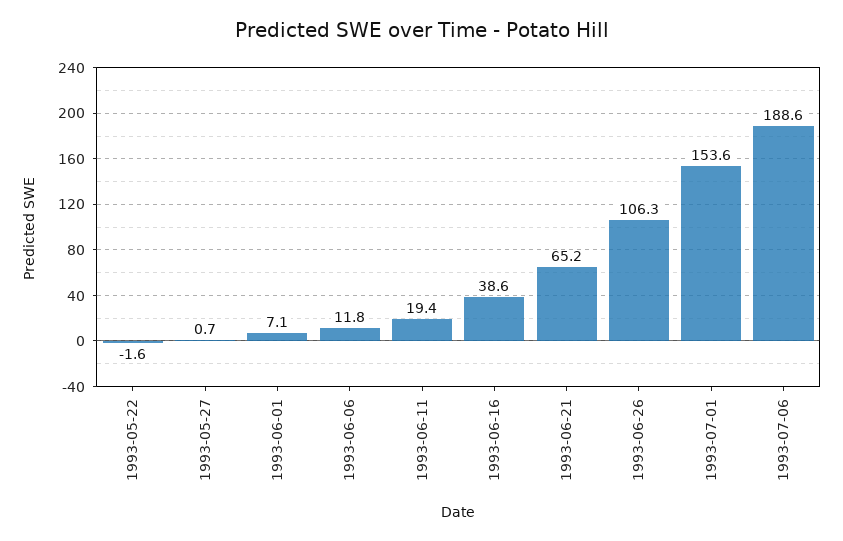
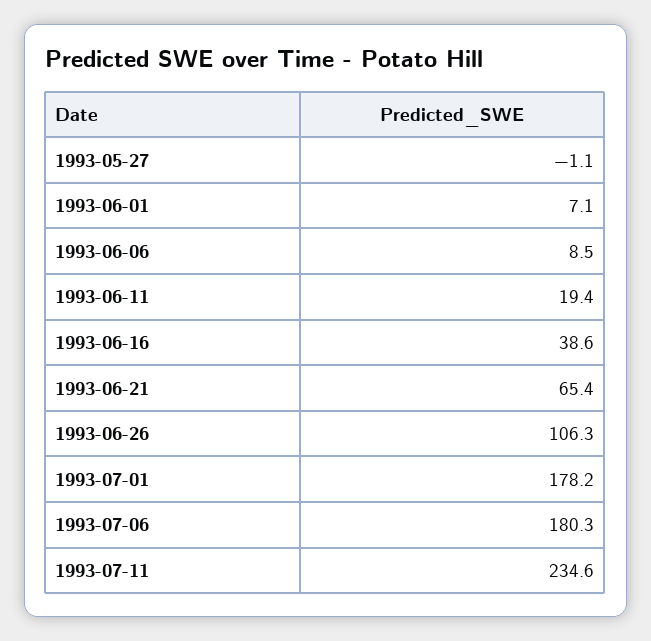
1993-05-22: -1.6 -> none
1993-05-27: 0.7 -> -1.1
1993-06-06: 11.8 -> 8.5
1993-06-21: 65.2 -> 65.4
1993-07-01: 153.6 -> 178.2
1993-07-06: 188.6 -> 180.3
1993-07-11: none -> 234.6

